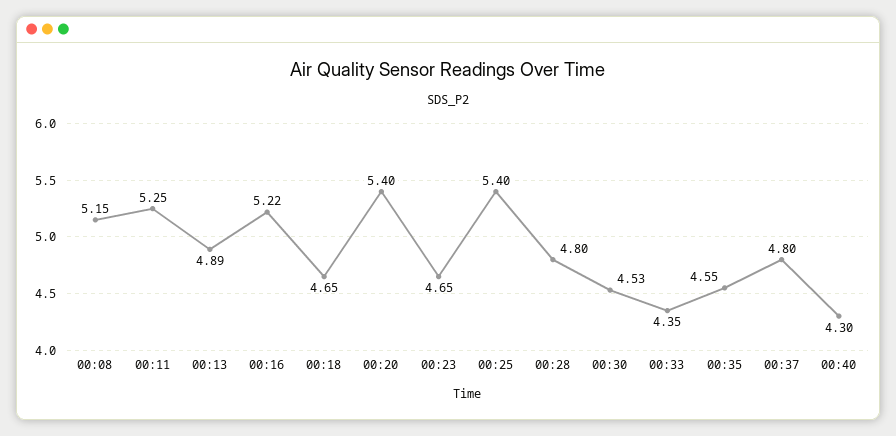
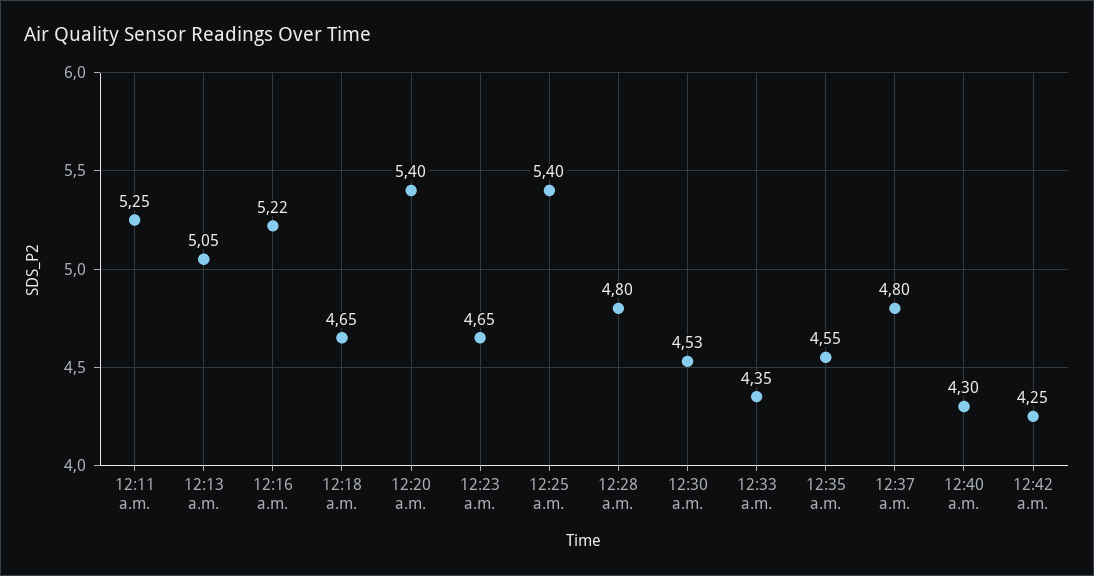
00:08: 5.15 -> none
00:13: 4.89 -> 5.05
12:42 a.m.: none -> 4.25

